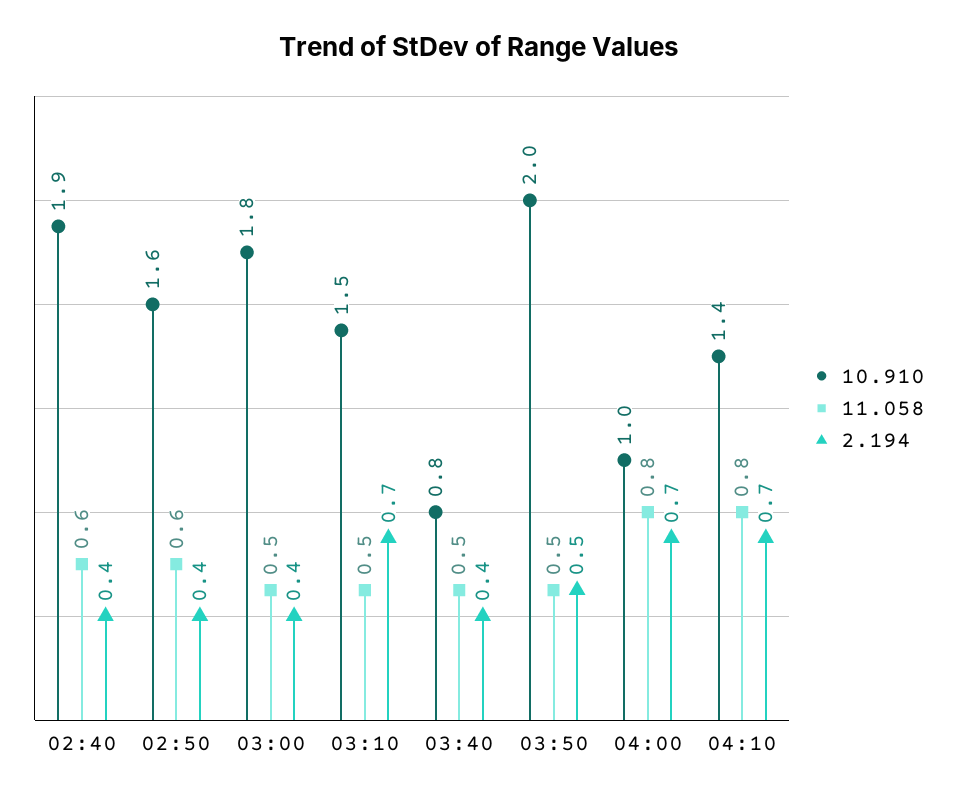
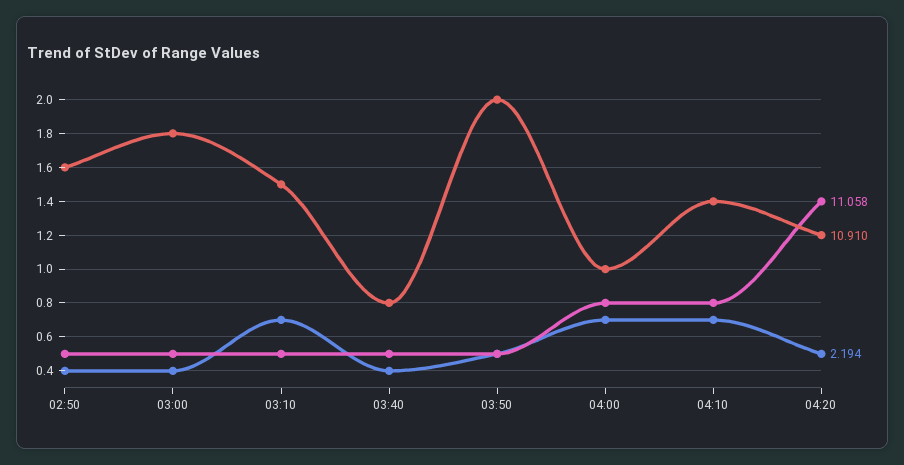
10.910, 02:40: 1.9 -> none
11.058, 02:40: 0.6 -> none
2.194, 02:40: 0.4 -> none
11.058, 02:50: 0.6 -> 0.5
11.058, 04:20: none -> 1.4
10.910, 04:20: none -> 1.2
2.194, 04:20: none -> 0.5

